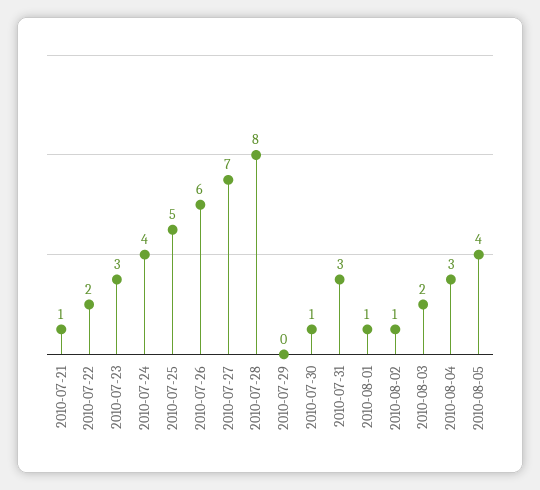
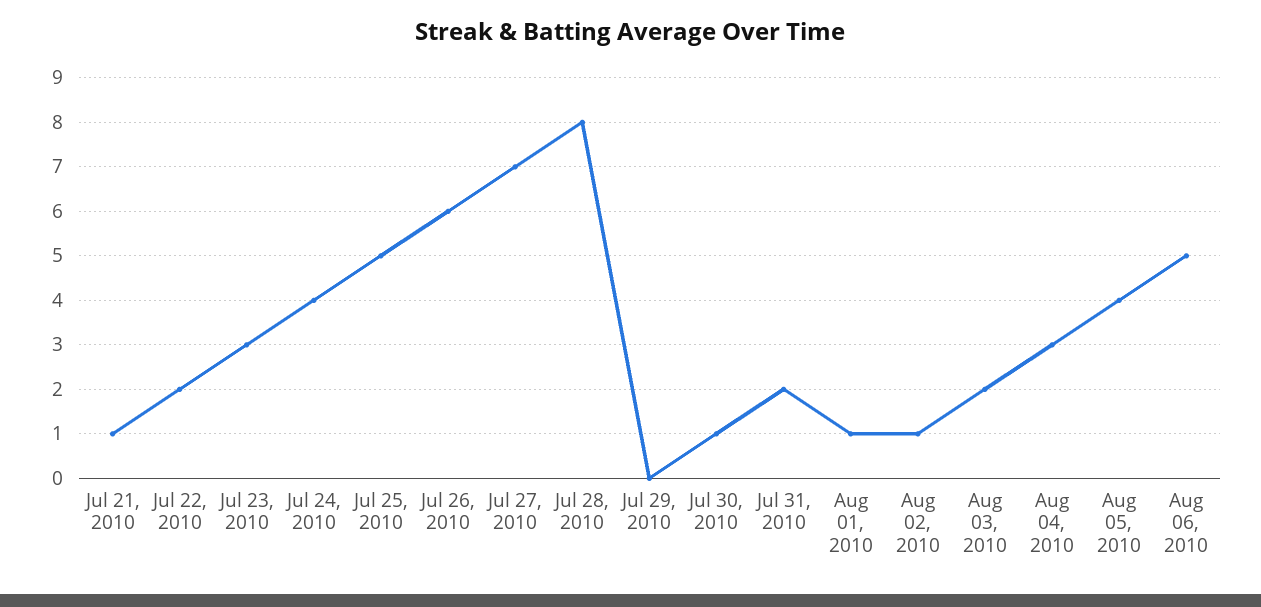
2010-07-31: 3 -> 2
Aug 06, 2010: none -> 5

